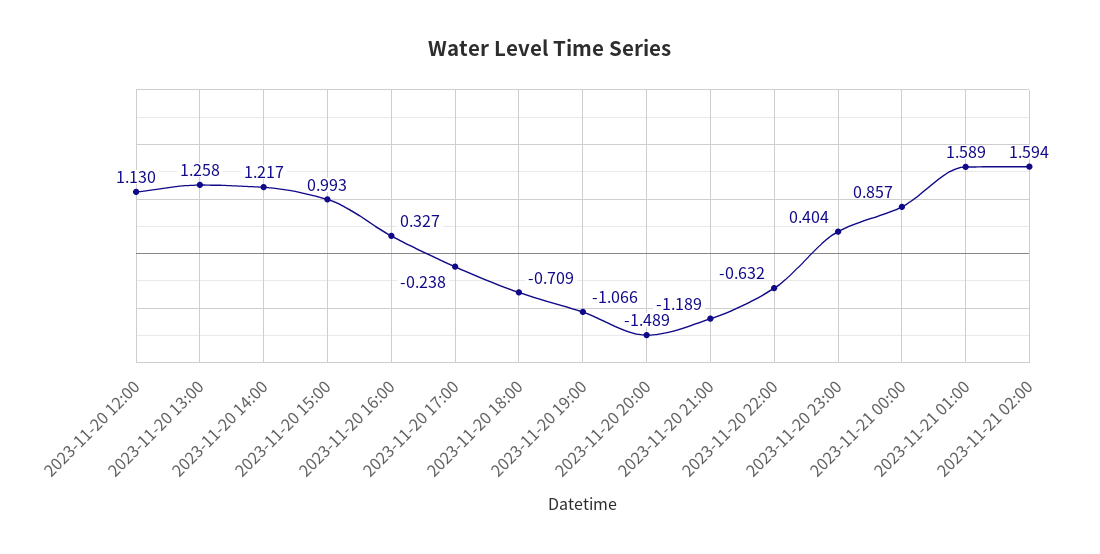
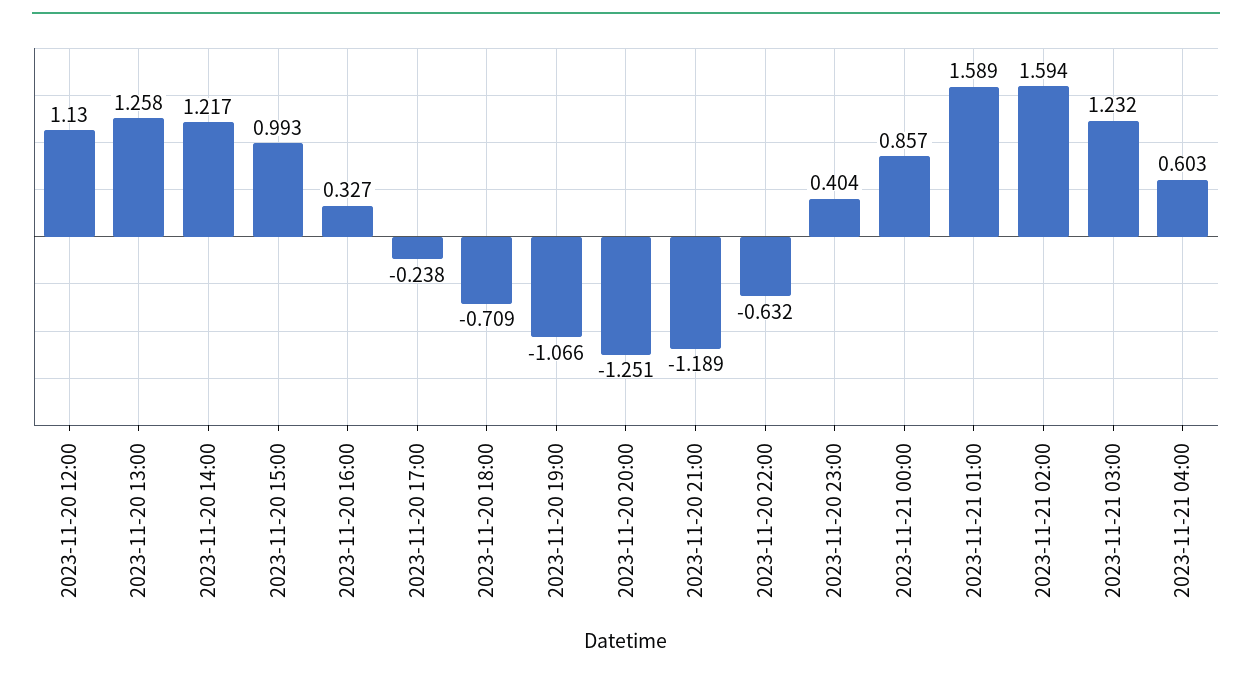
2023-11-20 20:00: -1.489 -> -1.251
2023-11-21 03:00: none -> 1.232
2023-11-21 04:00: none -> 0.603

